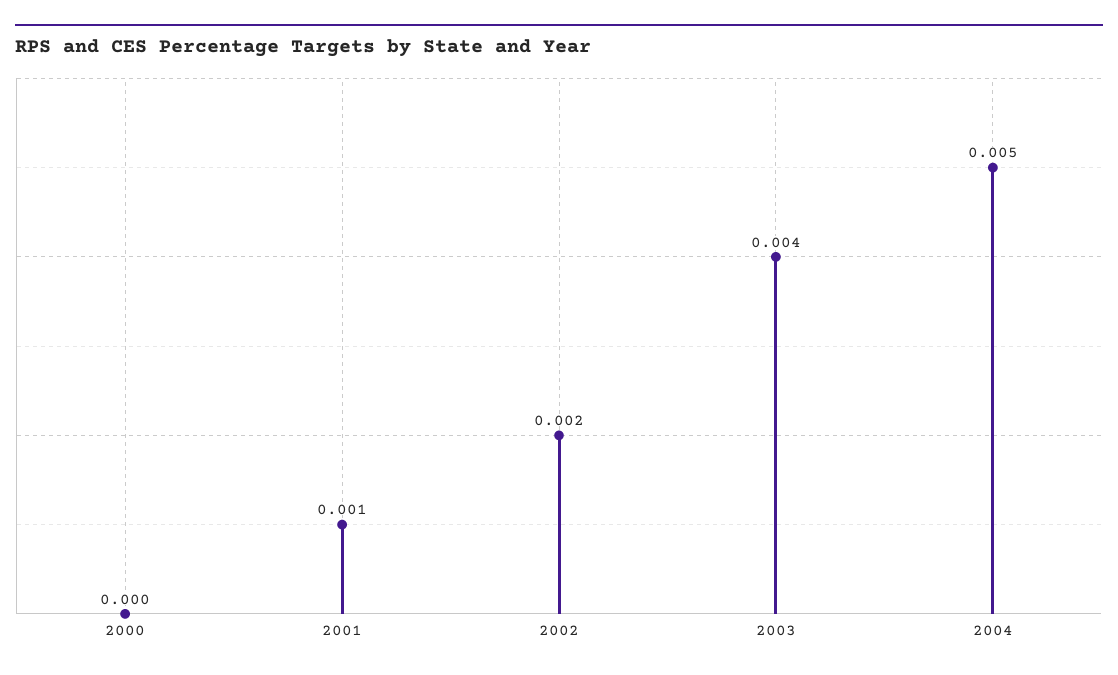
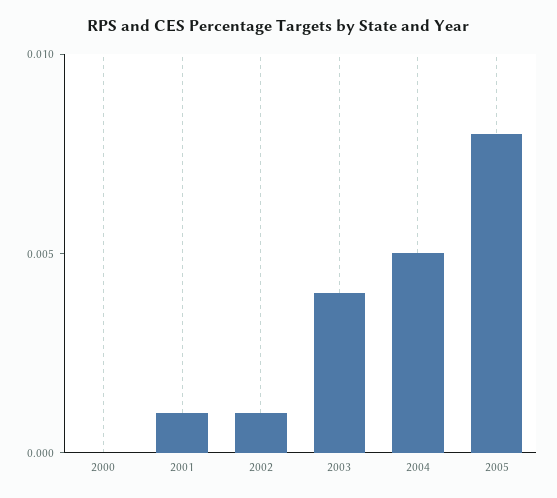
2002: 0.002 -> 0.001
2005: none -> 0.008

